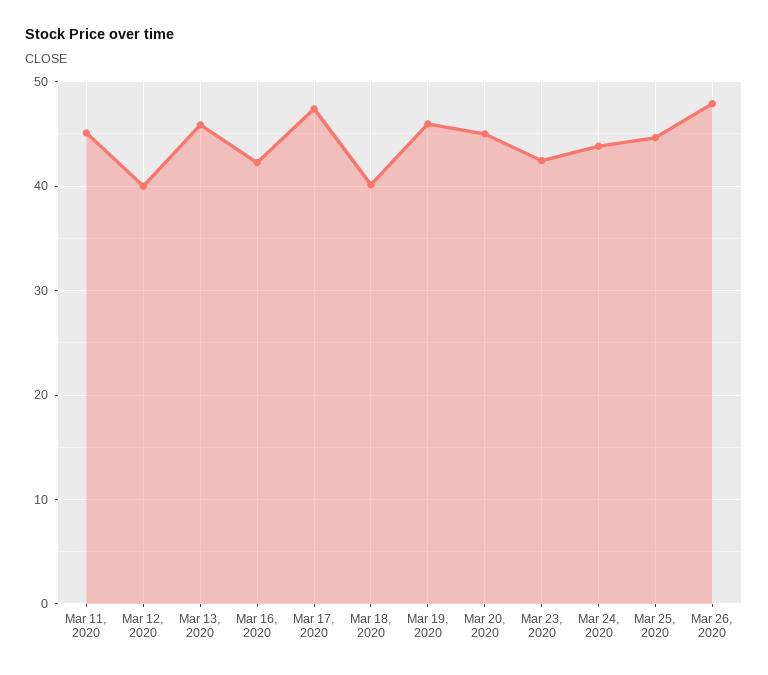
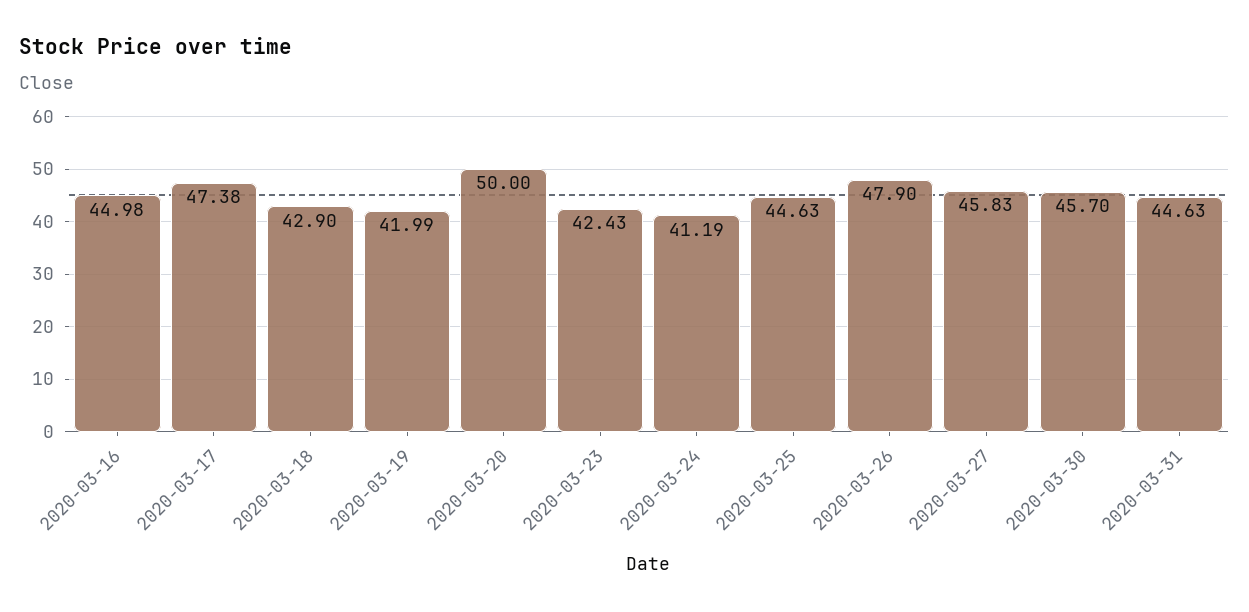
Mar 11, 2020: 45 -> none
Mar 12, 2020: 40 -> none
Mar 13, 2020: 46 -> none
Mar 16, 2020: 42 -> 44.98
Mar 18, 2020: 40 -> 42.9
Mar 19, 2020: 46 -> 41.99
Mar 20, 2020: 45 -> 50
Mar 24, 2020: 44 -> 41.19
2020-03-27: none -> 45.83
2020-03-30: none -> 45.7
2020-03-31: none -> 44.63

